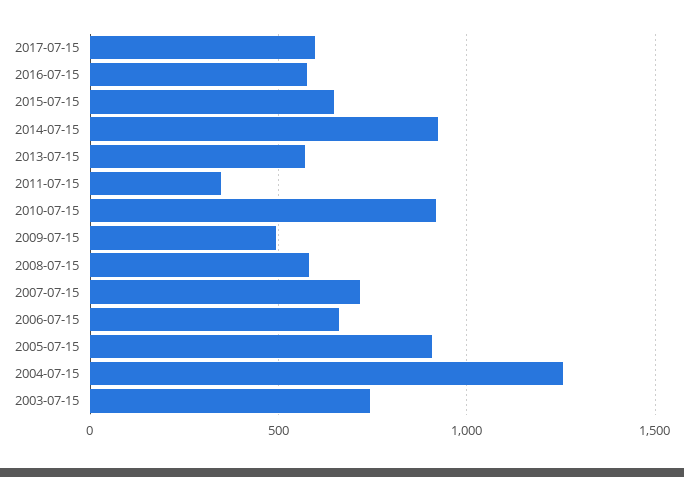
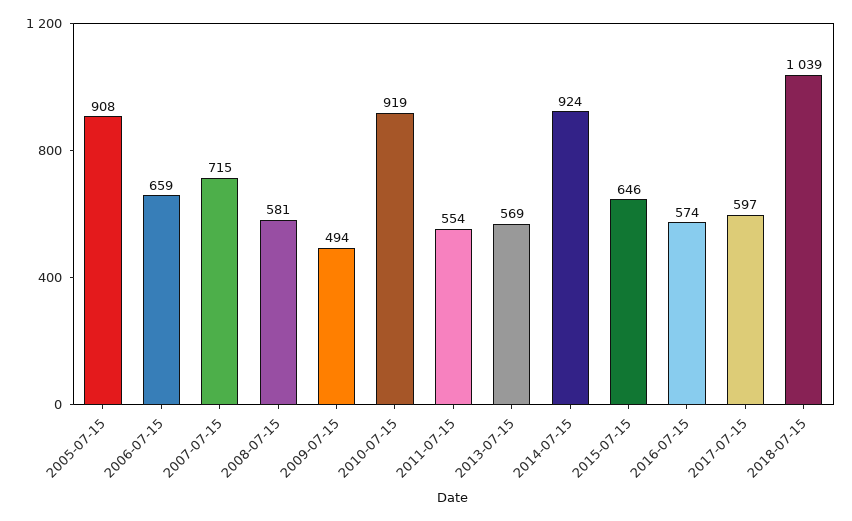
2011-07-15: 350 -> 554
2004-07-15: 1250 -> none
2003-07-15: 750 -> none
2018-07-15: none -> 1039

